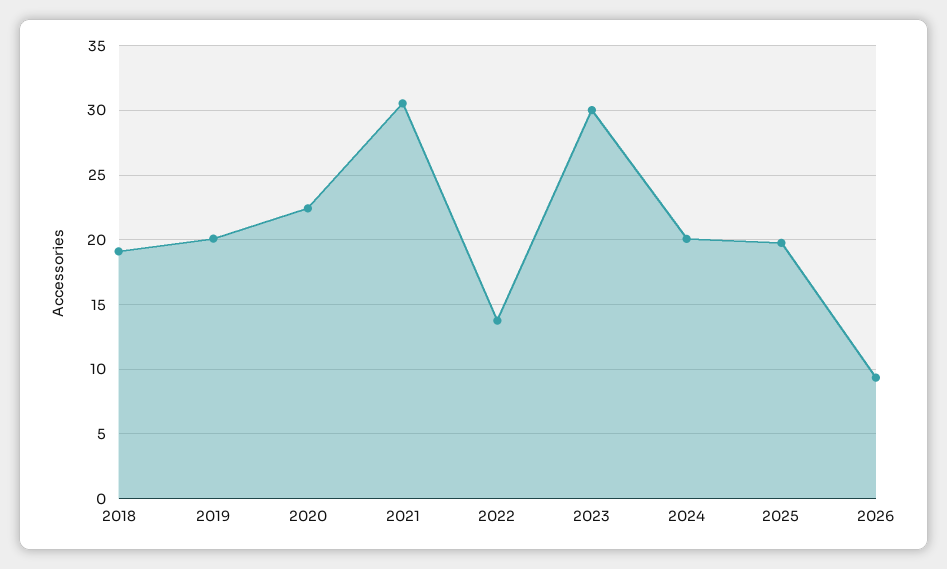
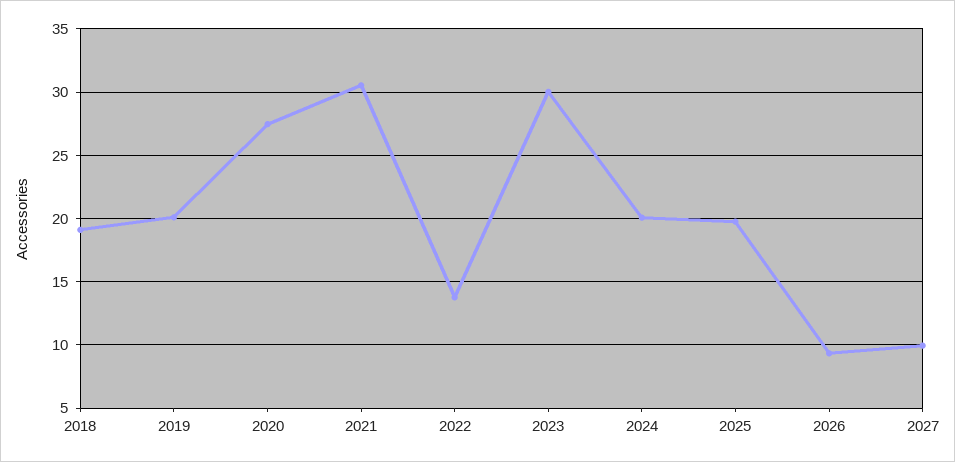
2020: 22.5 -> 27.5
2027: none -> 10

